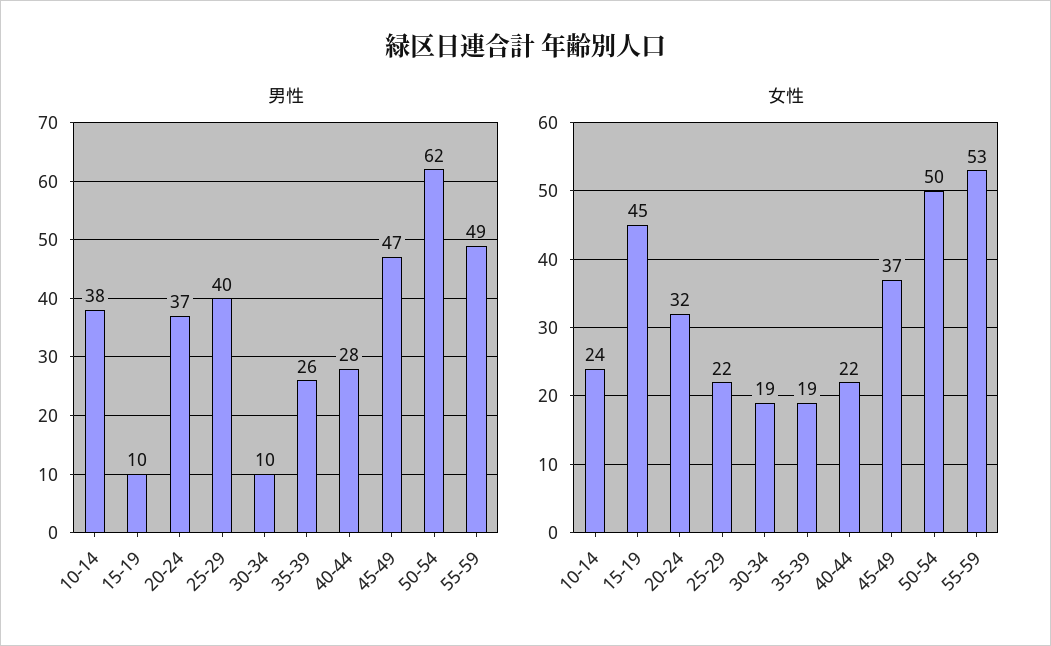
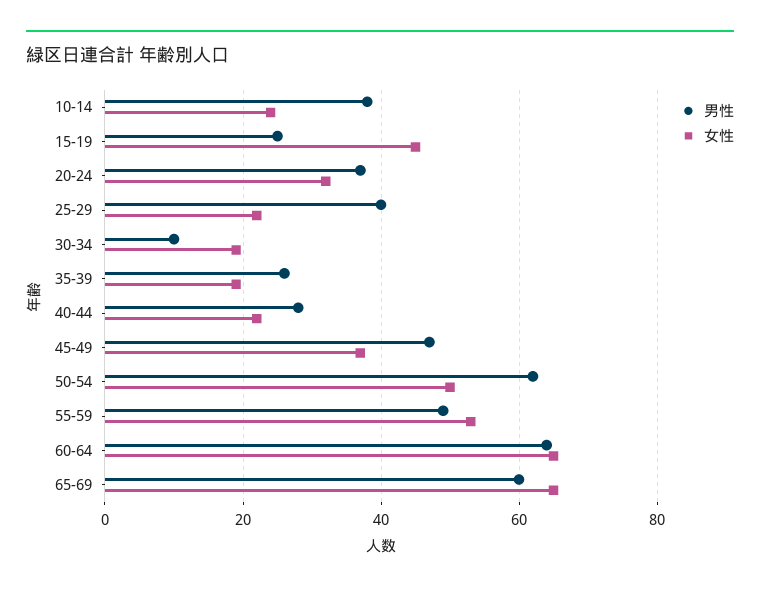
男性, 15-19: 10 -> 25
男性, 60-64: none -> 65
女性, 60-64: none -> 65
男性, 65-69: none -> 60
女性, 65-69: none -> 65

